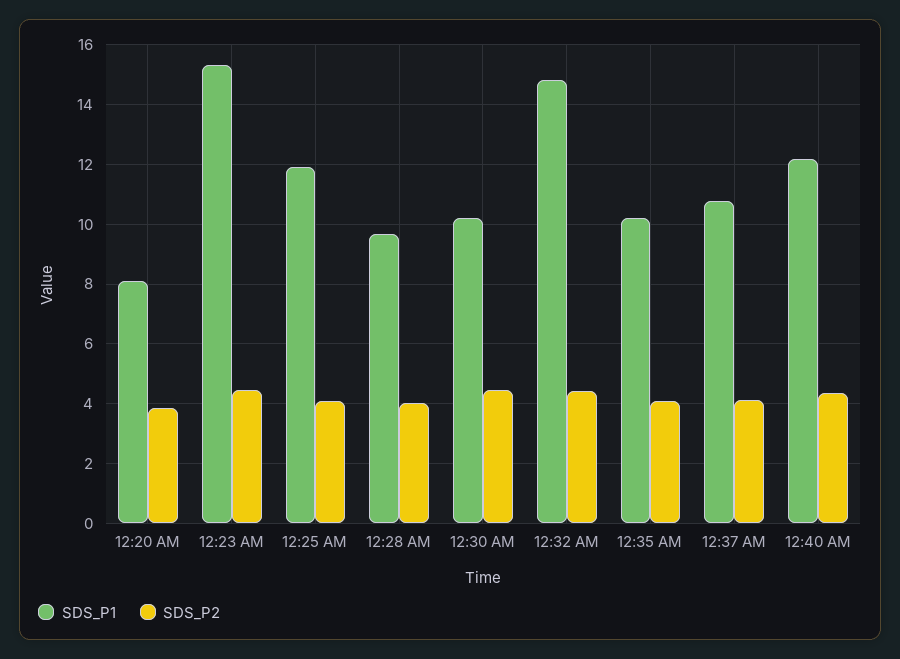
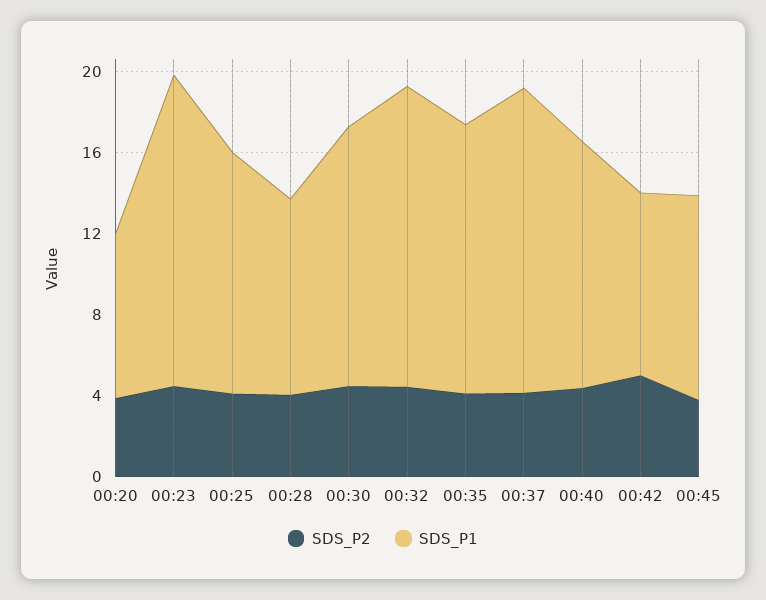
SDS_P1, 12:30 AM: 10.25 -> 13
SDS_P1, 12:35 AM: 10.25 -> 13
SDS_P1, 12:37 AM: 10.75 -> 15
SDS_P2, 00:42: none -> 5
SDS_P1, 00:42: none -> 9
SDS_P2, 00:45: none -> 4
SDS_P1, 00:45: none -> 10

